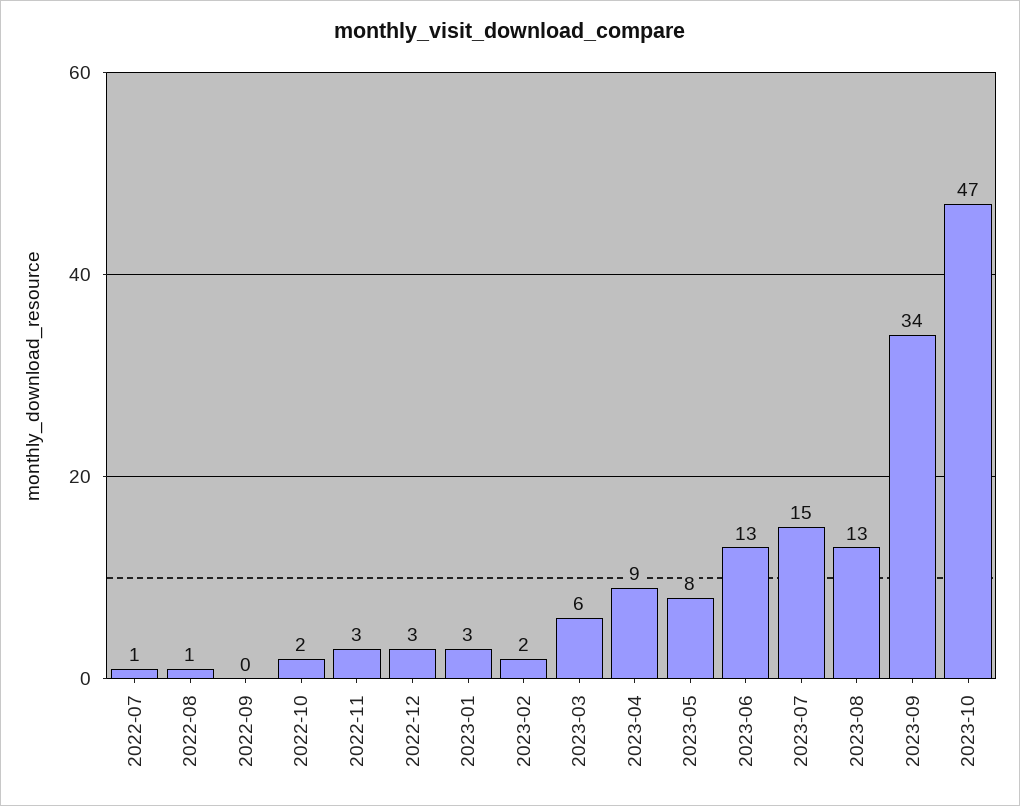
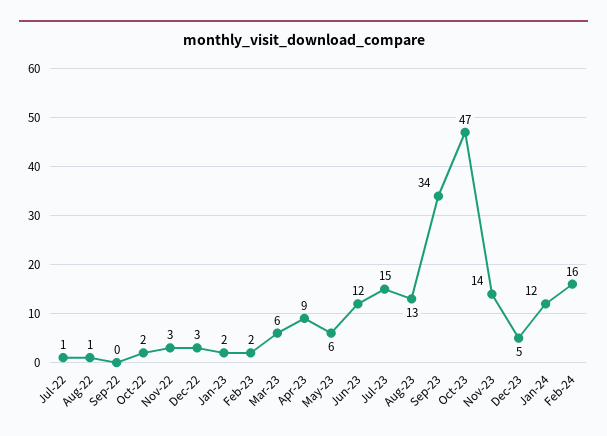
2023-01: 3 -> 2
2023-05: 8 -> 6
2023-06: 13 -> 12
Nov-23: none -> 14
Dec-23: none -> 5
Jan-24: none -> 12
Feb-24: none -> 16

